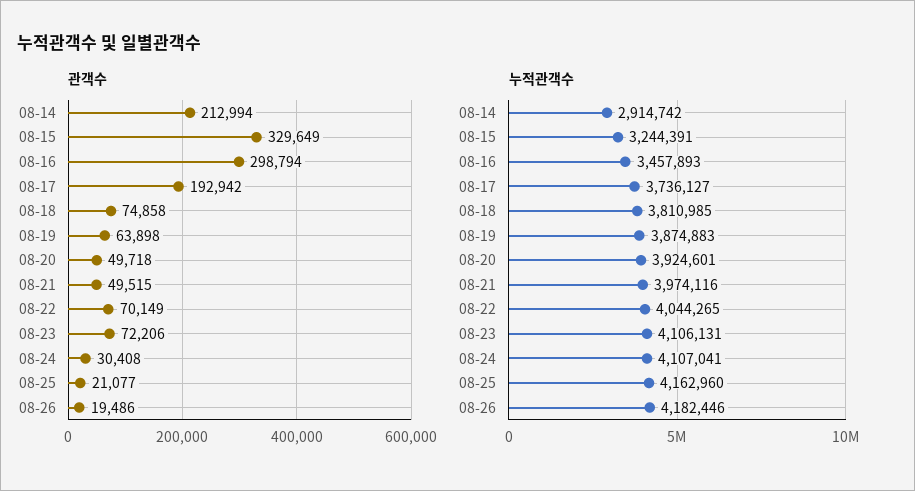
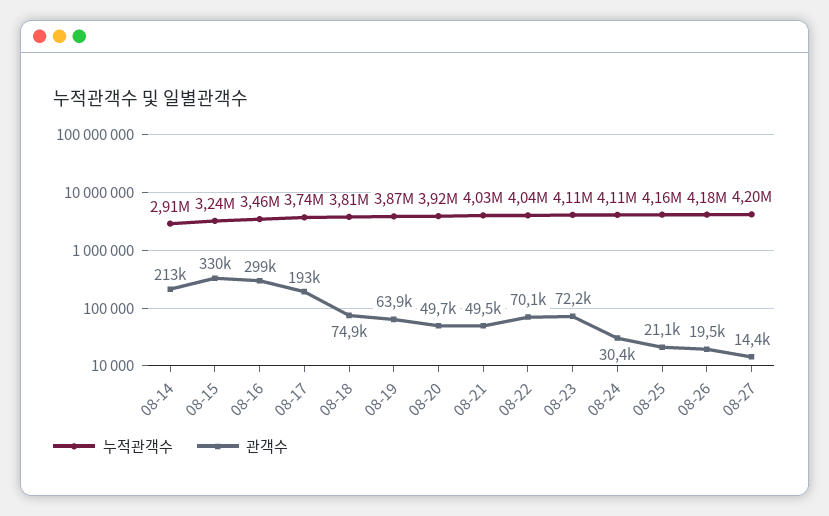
누적관객수, 08-21: 3974116 -> 4030000
누적관객수, 08-27: none -> 4200000
관객수, 08-27: none -> 14400

